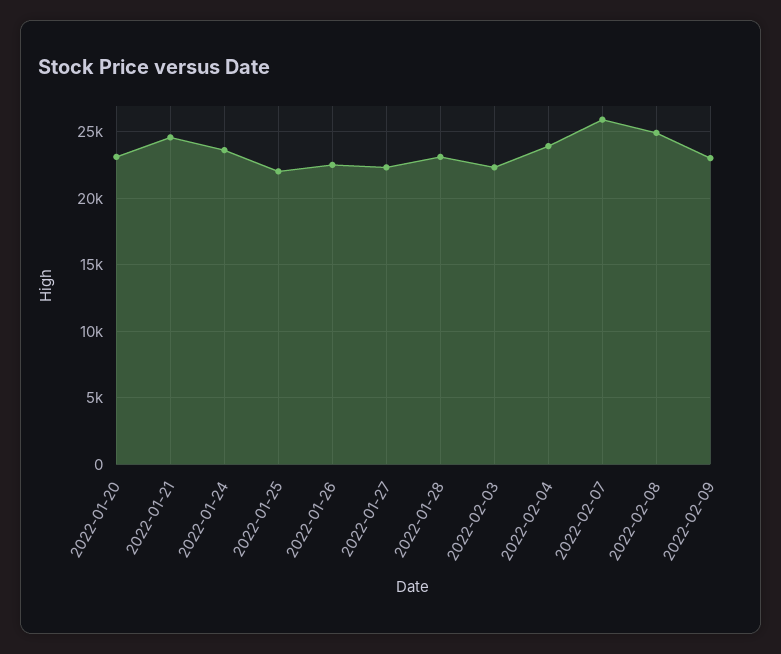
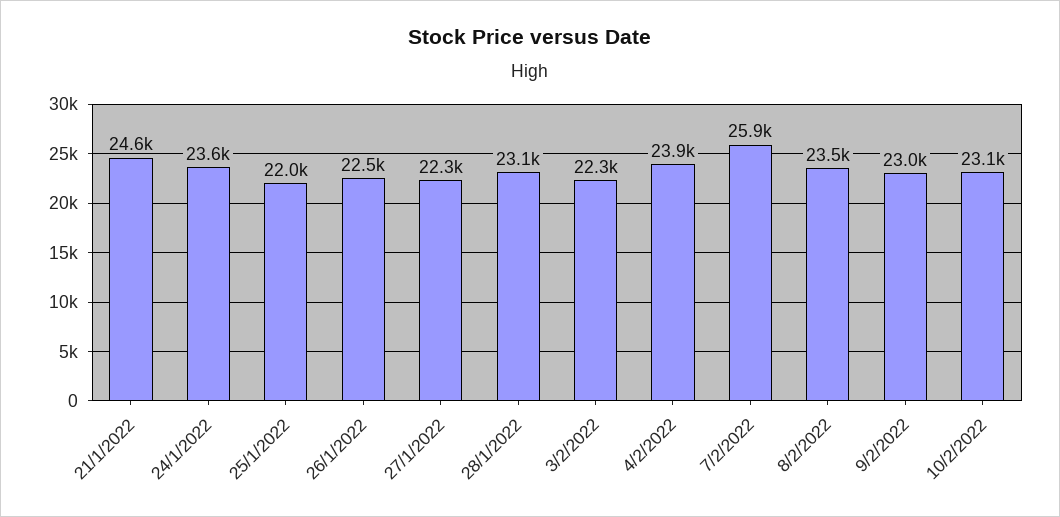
2022-01-20: 23000 -> none
2022-02-08: 25000 -> 23500
10/2/2022: none -> 23100

